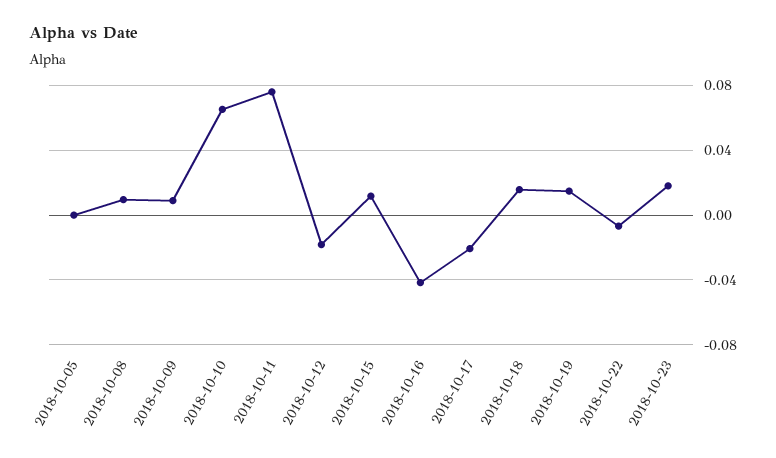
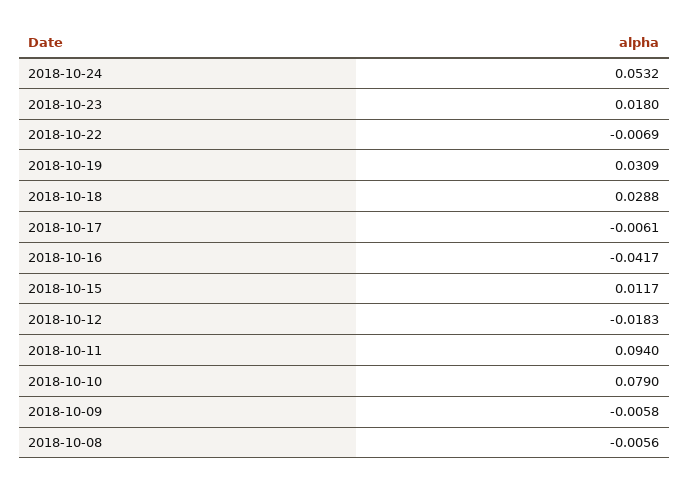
2018-10-05: 0 -> none
2018-10-08: 0.01 -> -0.0056
2018-10-09: 0.01 -> -0.0058
2018-10-10: 0.065 -> 0.079
2018-10-11: 0.075 -> 0.094
2018-10-17: -0.02 -> -0.0061
2018-10-18: 0.015 -> 0.0288
2018-10-19: 0.015 -> 0.0309
2018-10-24: none -> 0.0532

